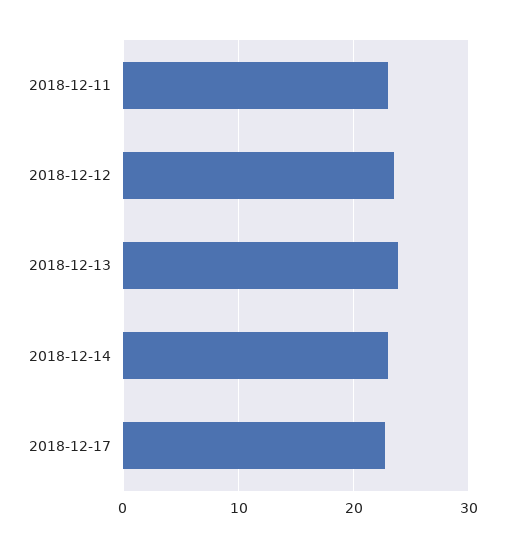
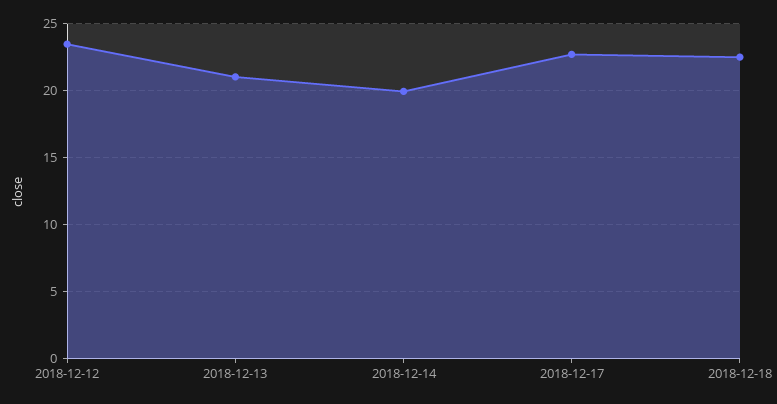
2018-12-11: 23 -> none
2018-12-13: 24 -> 21
2018-12-14: 23 -> 20
2018-12-18: none -> 22.5

